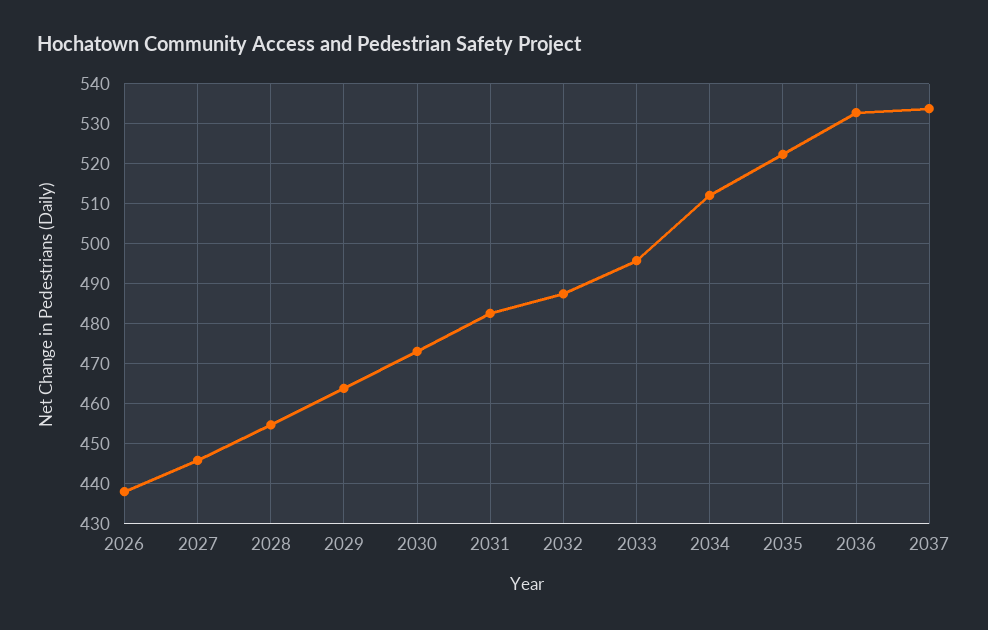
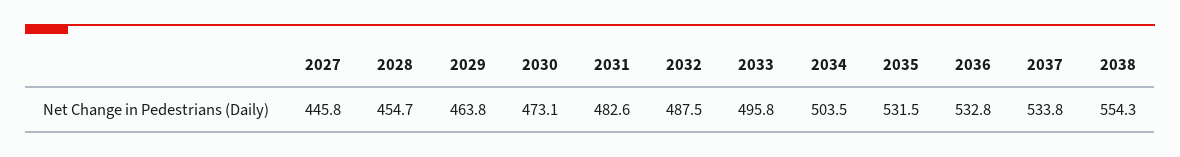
2026: 438 -> none
2034: 512 -> 503.5
2035: 522 -> 531.5
2038: none -> 554.3

